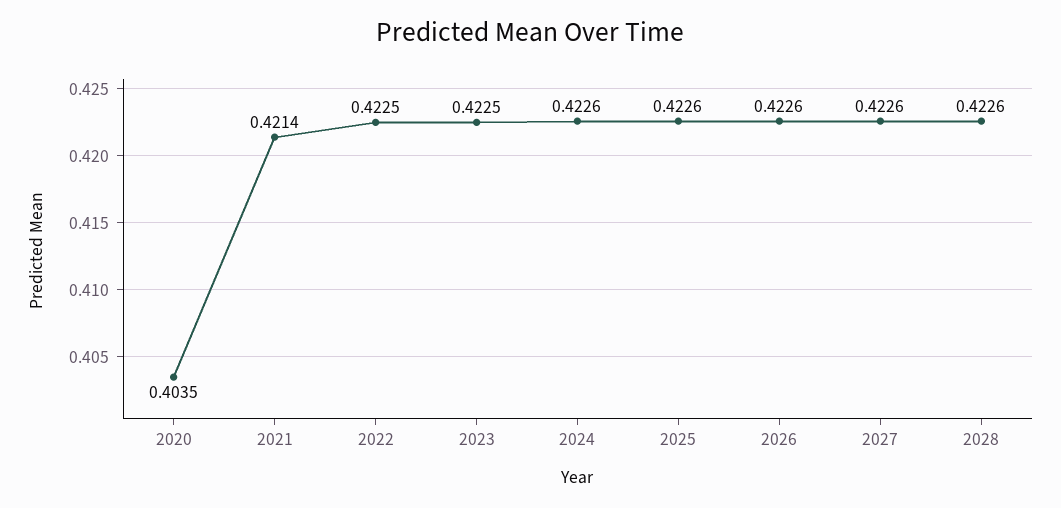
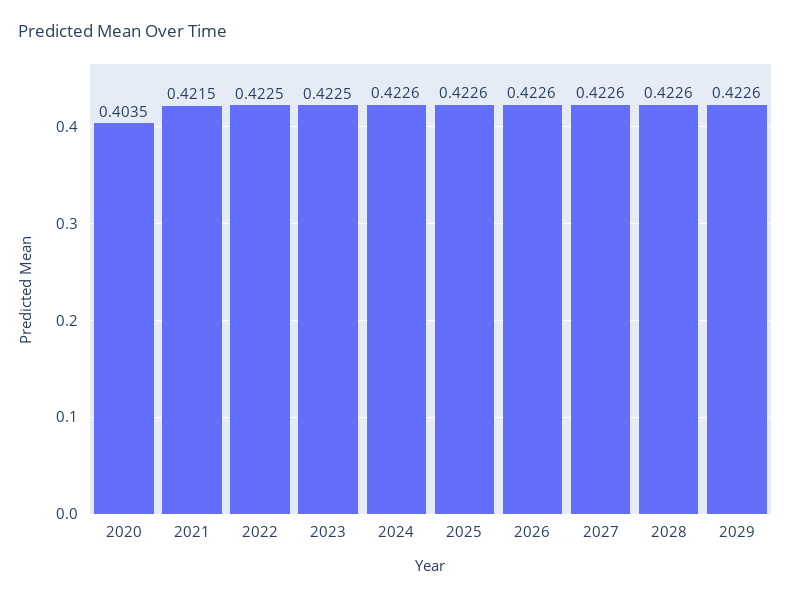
2021: 0.4214 -> 0.4215
2029: none -> 0.4226

